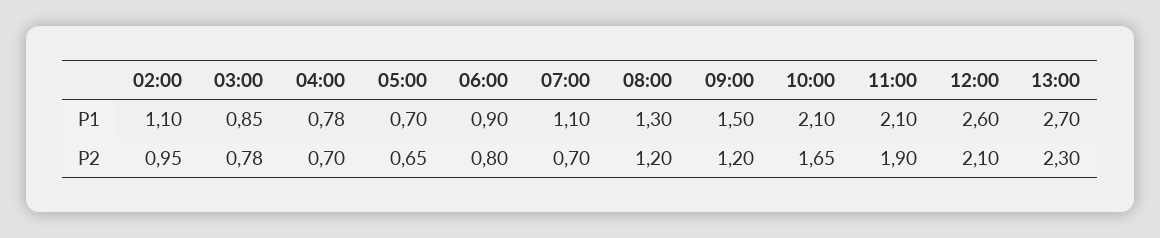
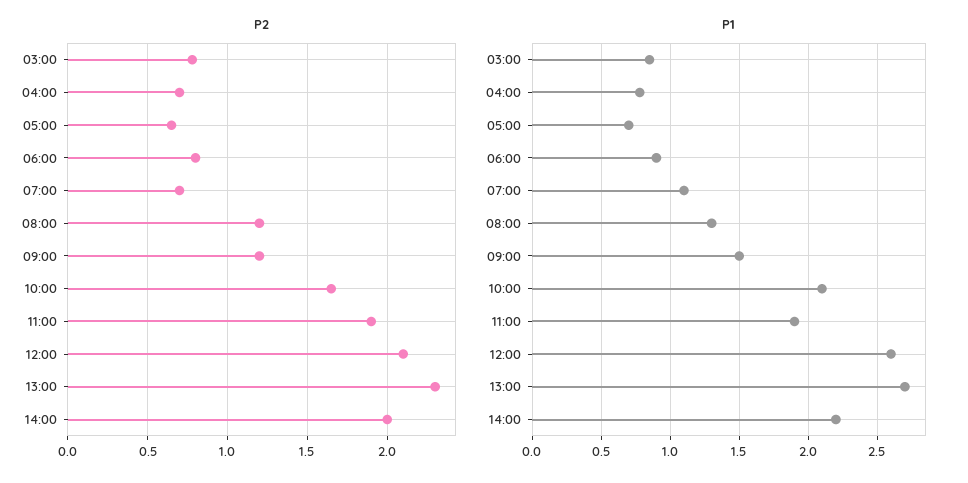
P1, 02:00: 1.1 -> none
P1, 11:00: 2.1 -> 1.9
P2, 02:00: 0.95 -> none
P2, 14:00: none -> 2
P1, 14:00: none -> 2.2

